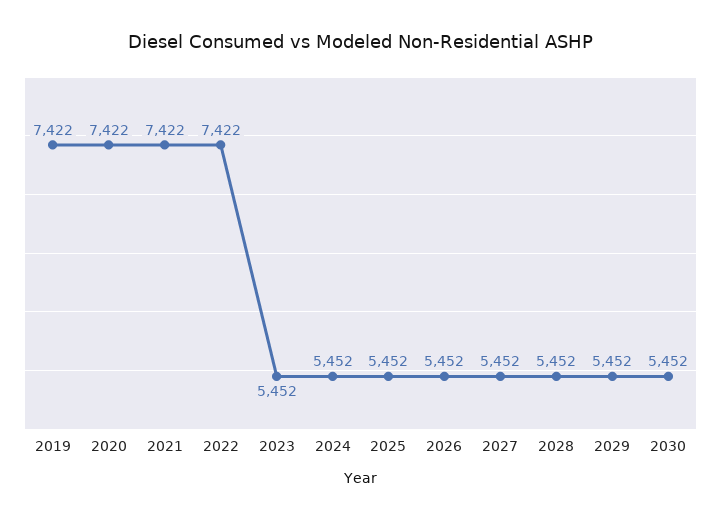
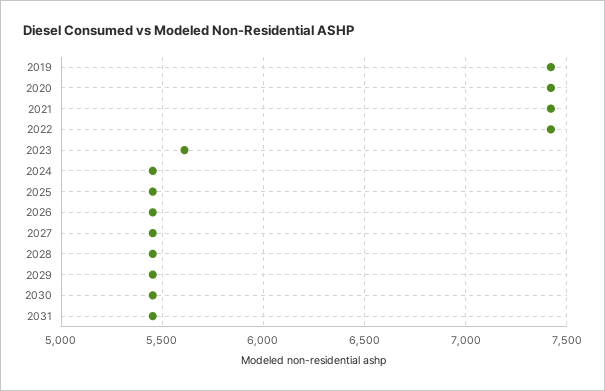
2023: 5452 -> 5600
2031: none -> 5450

